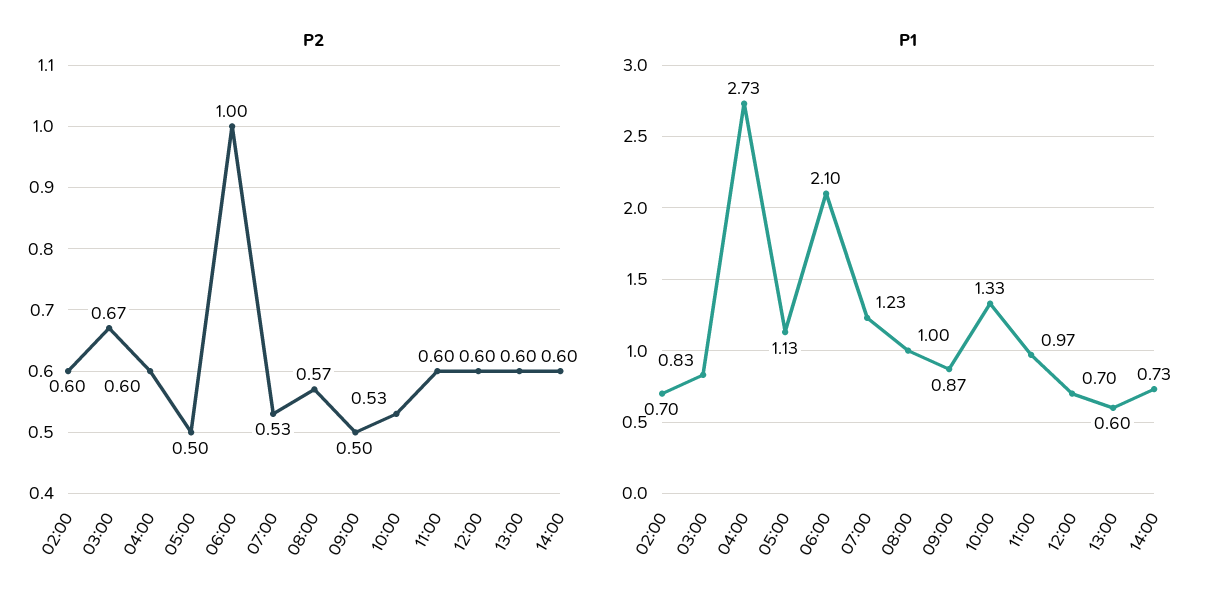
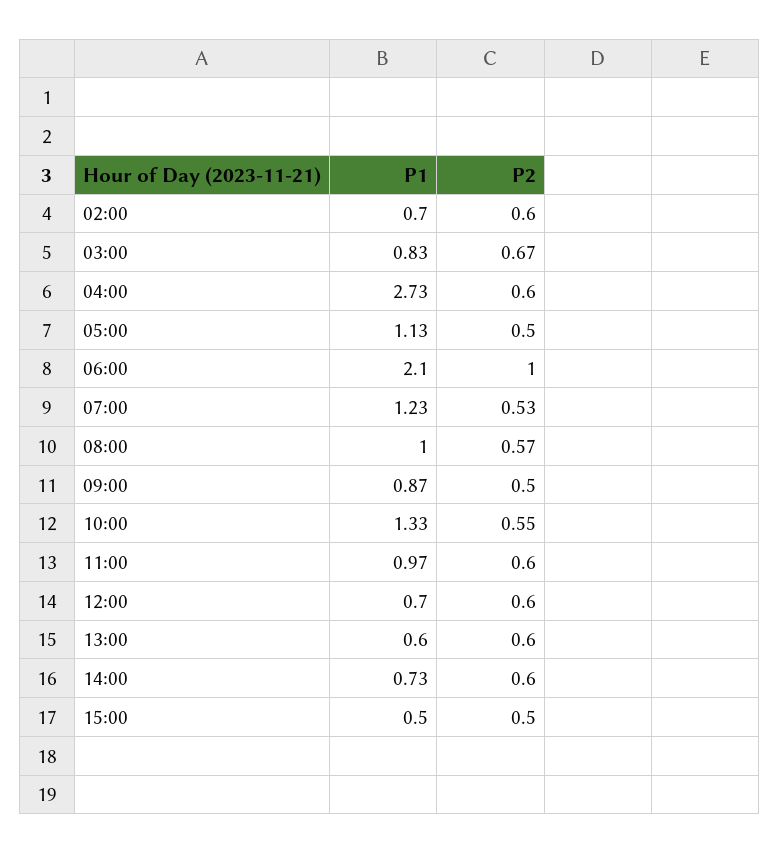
P2, 10:00: 0.53 -> 0.55
P1, 15:00: none -> 0.5
P2, 15:00: none -> 0.5

